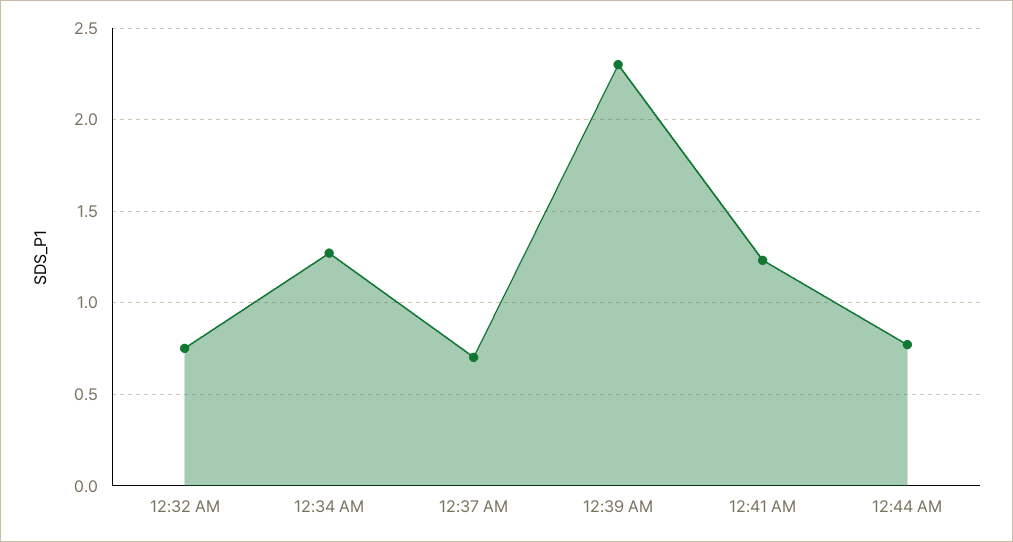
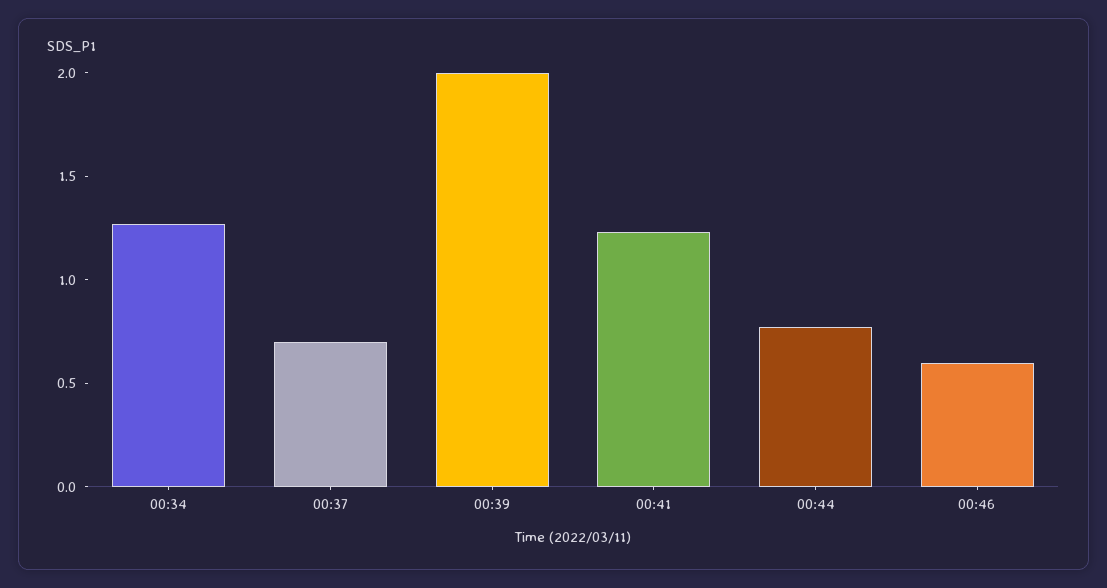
12:32 AM: 0.75 -> none
12:39 AM: 2.3 -> 2
00:46: none -> 0.6

